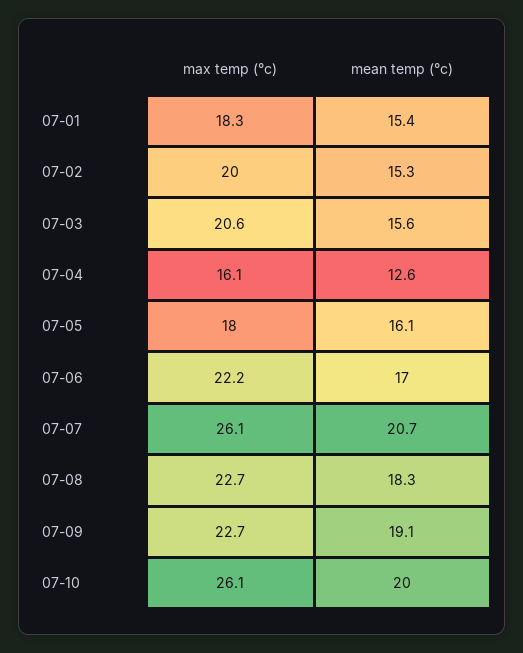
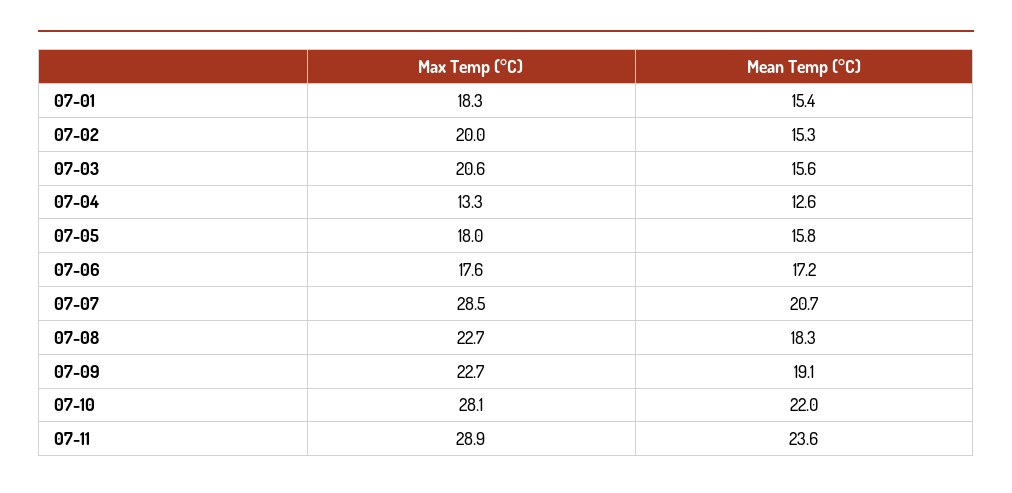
max temp (°c), 07-04: 16.1 -> 13.3
mean temp (°c), 07-05: 16.1 -> 15.8
max temp (°c), 07-06: 22.2 -> 17.6
mean temp (°c), 07-06: 17 -> 17.2
max temp (°c), 07-07: 26.1 -> 28.5
max temp (°c), 07-10: 26.1 -> 28.1
mean temp (°c), 07-10: 20 -> 22
max temp (°c), 07-11: none -> 28.9
mean temp (°c), 07-11: none -> 23.6

